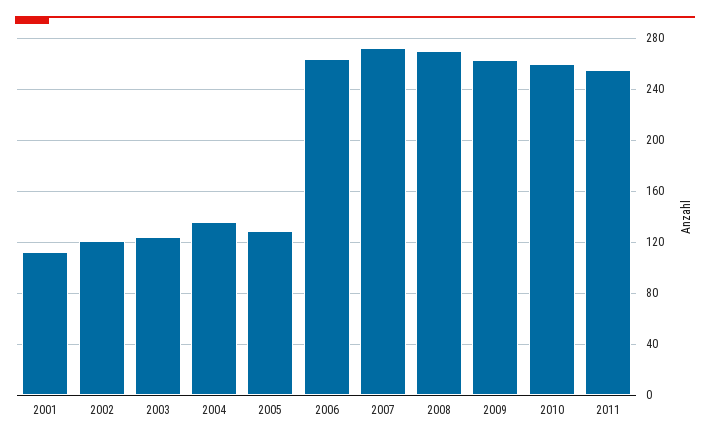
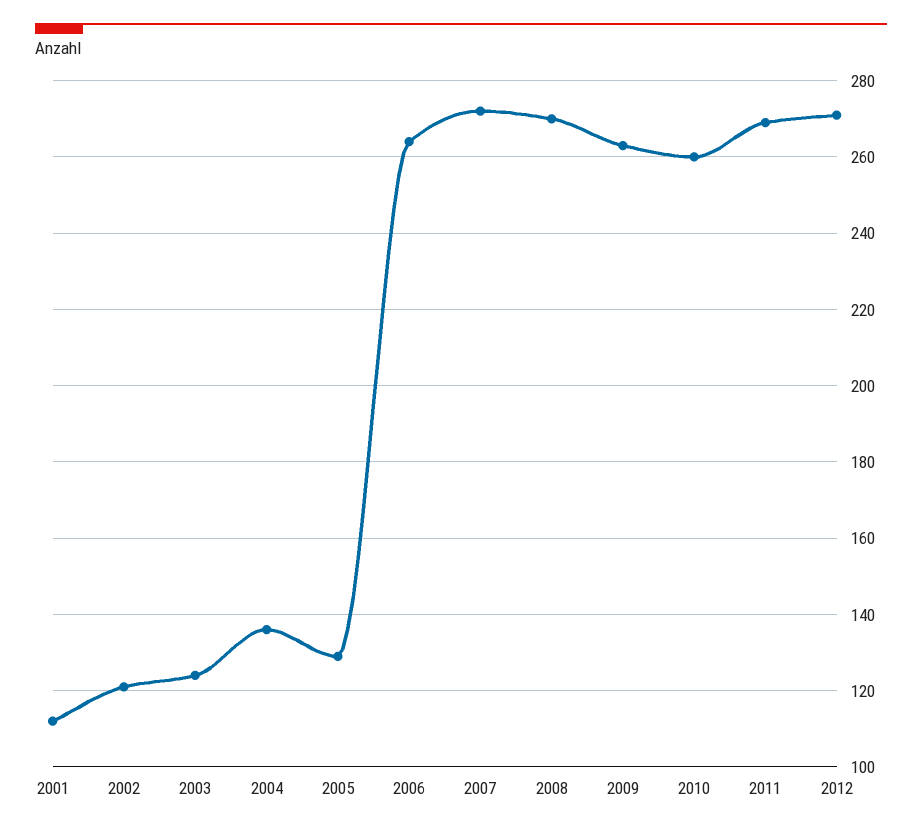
2011: 255 -> 270
2012: none -> 270

